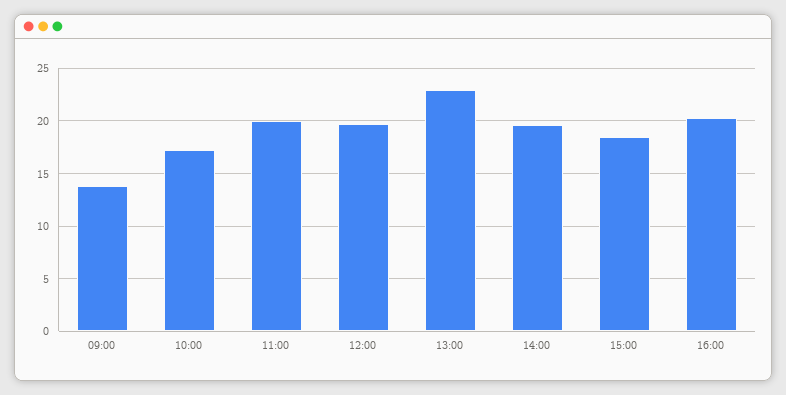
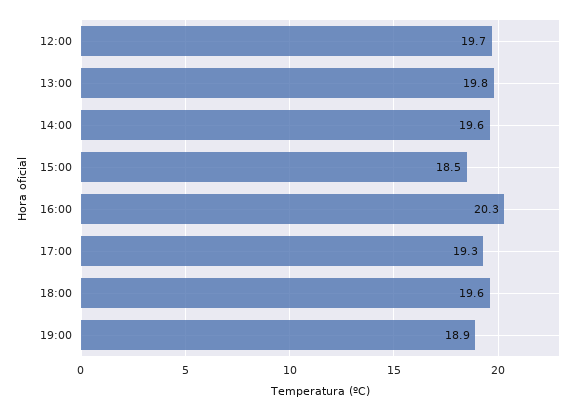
09:00: 14 -> none
10:00: 17 -> none
11:00: 20 -> none
13:00: 23 -> 19.8
17:00: none -> 19.3
18:00: none -> 19.6
19:00: none -> 18.9

